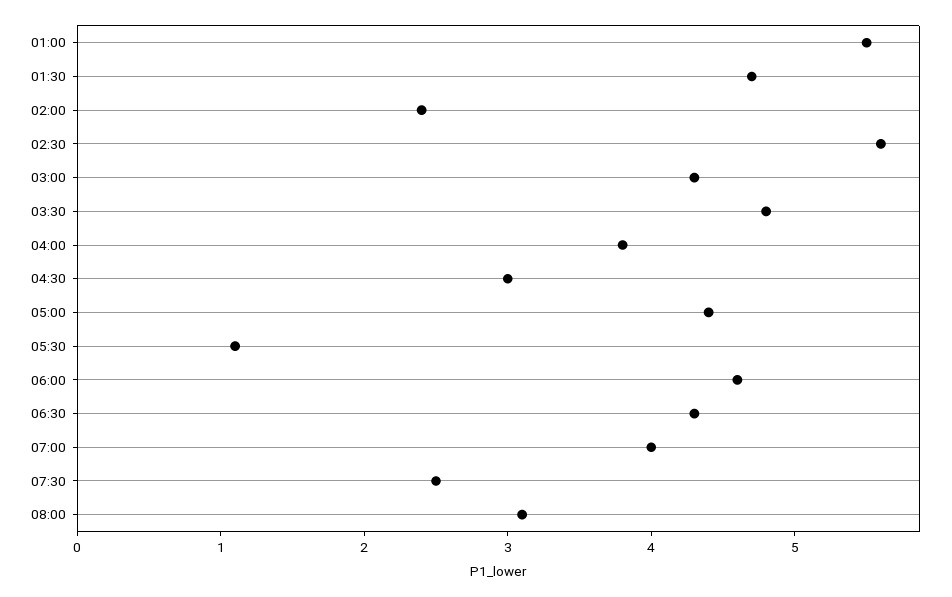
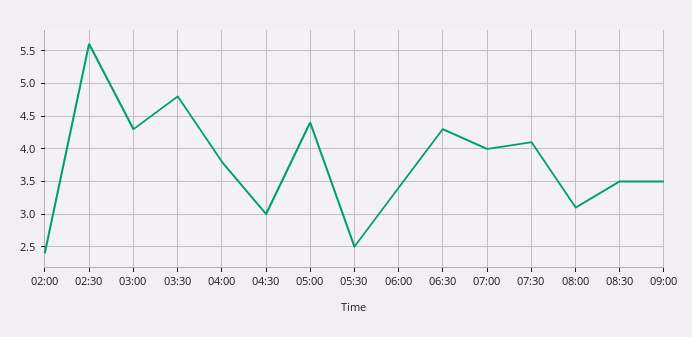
01:00: 5.5 -> none
01:30: 4.7 -> none
05:30: 1.1 -> 2.5
06:00: 4.6 -> 3.4
07:30: 2.5 -> 4.1
08:30: none -> 3.5
09:00: none -> 3.5

